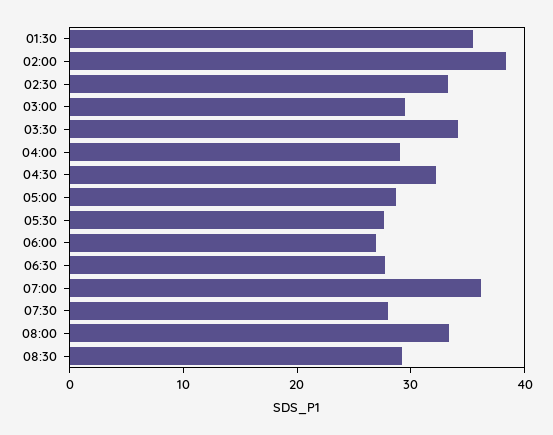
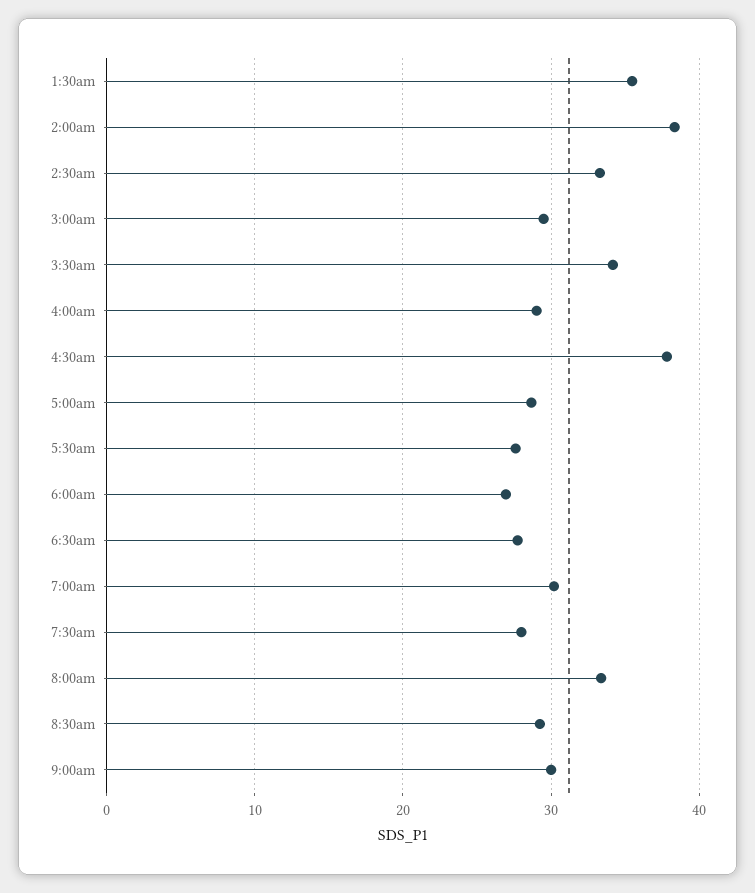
04:30: 32 -> 38
07:00: 36 -> 30
9:00am: none -> 30

